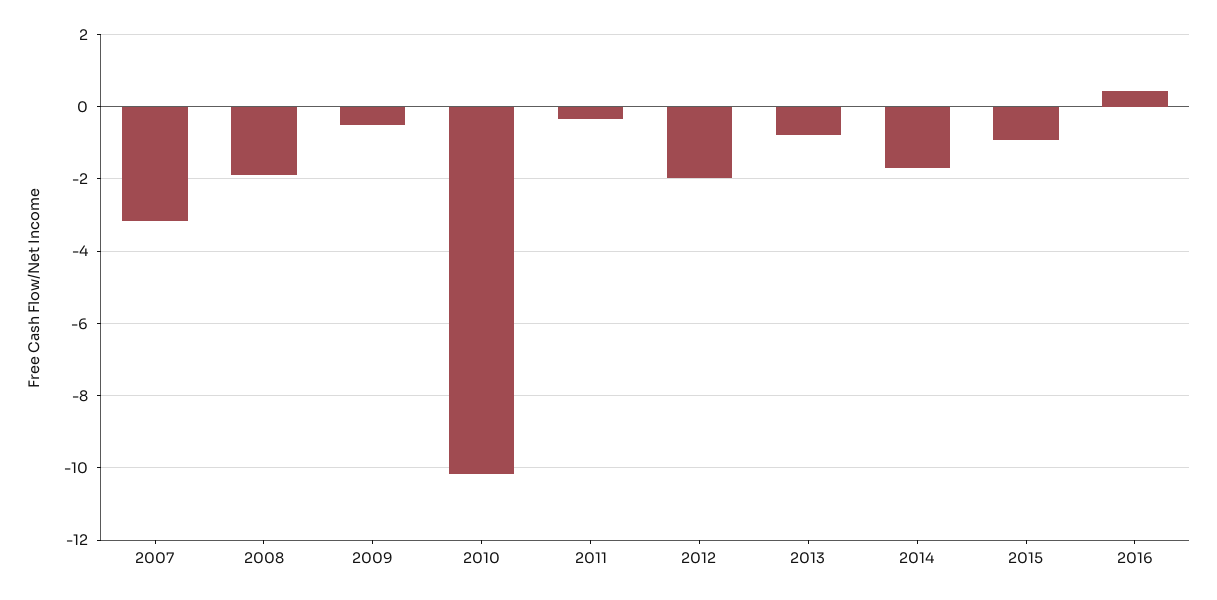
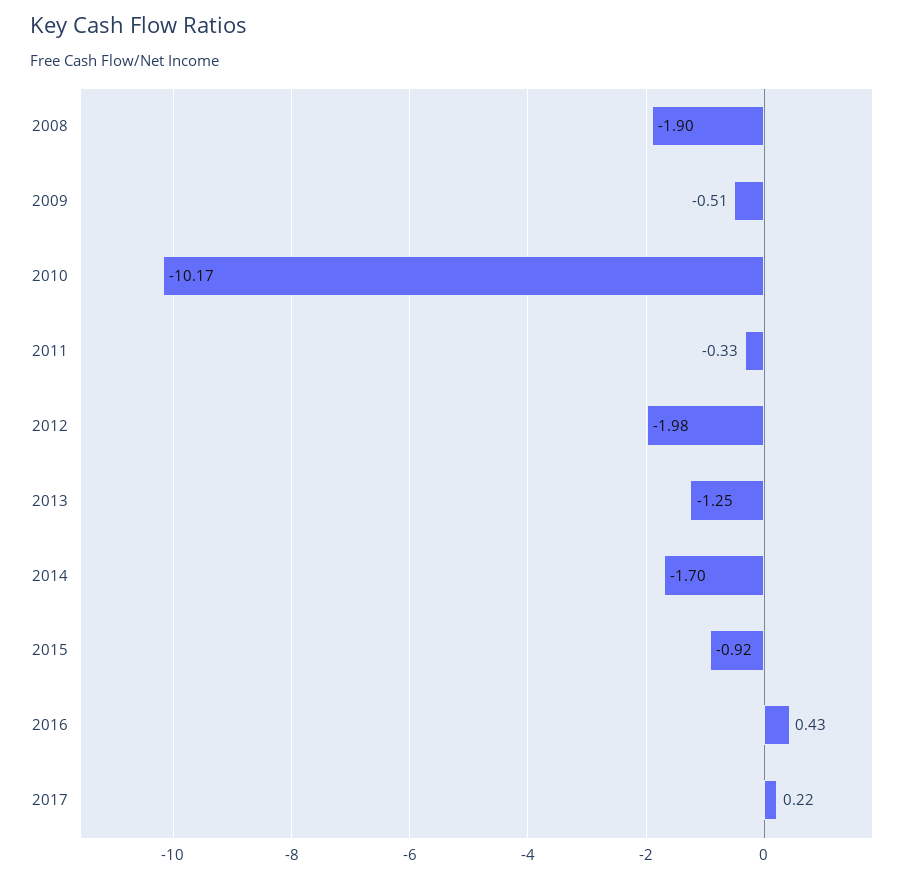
2007: -3.2 -> none
2013: -0.8 -> -1.25
2017: none -> 0.22

